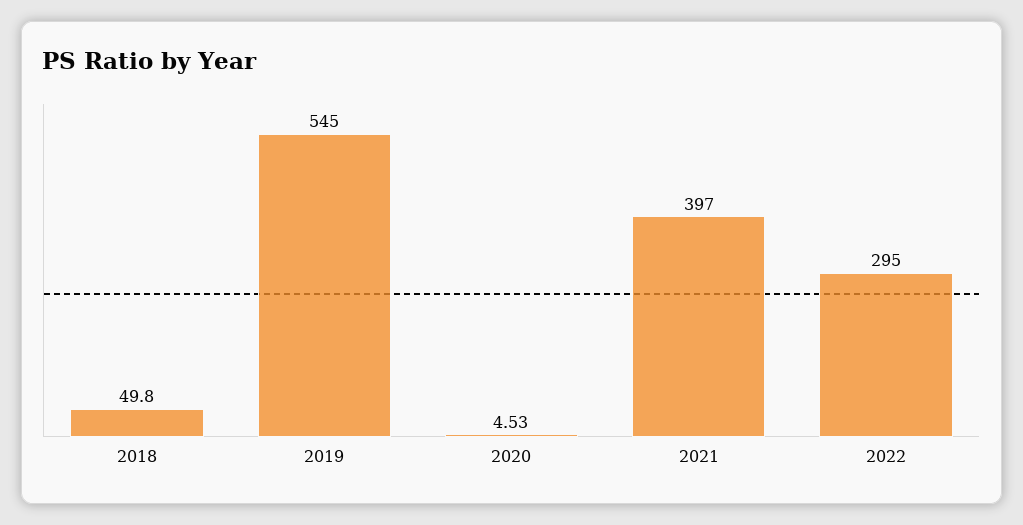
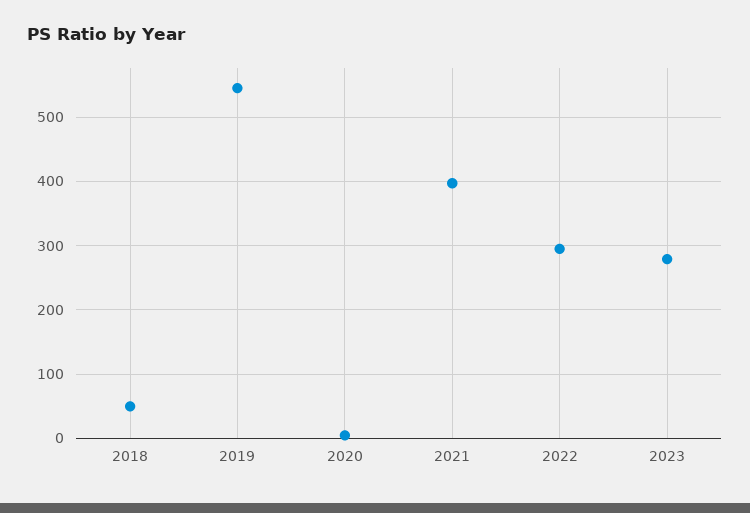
2023: none -> 280

